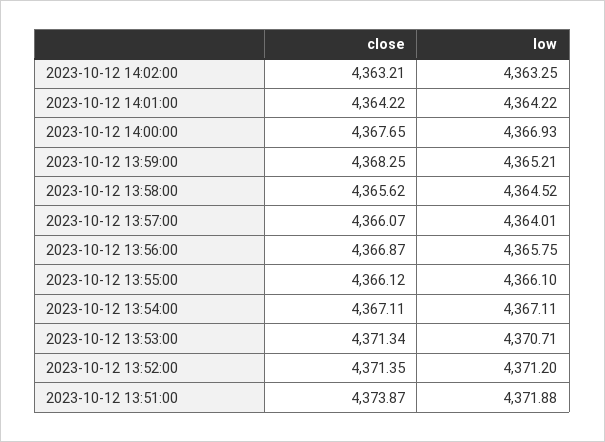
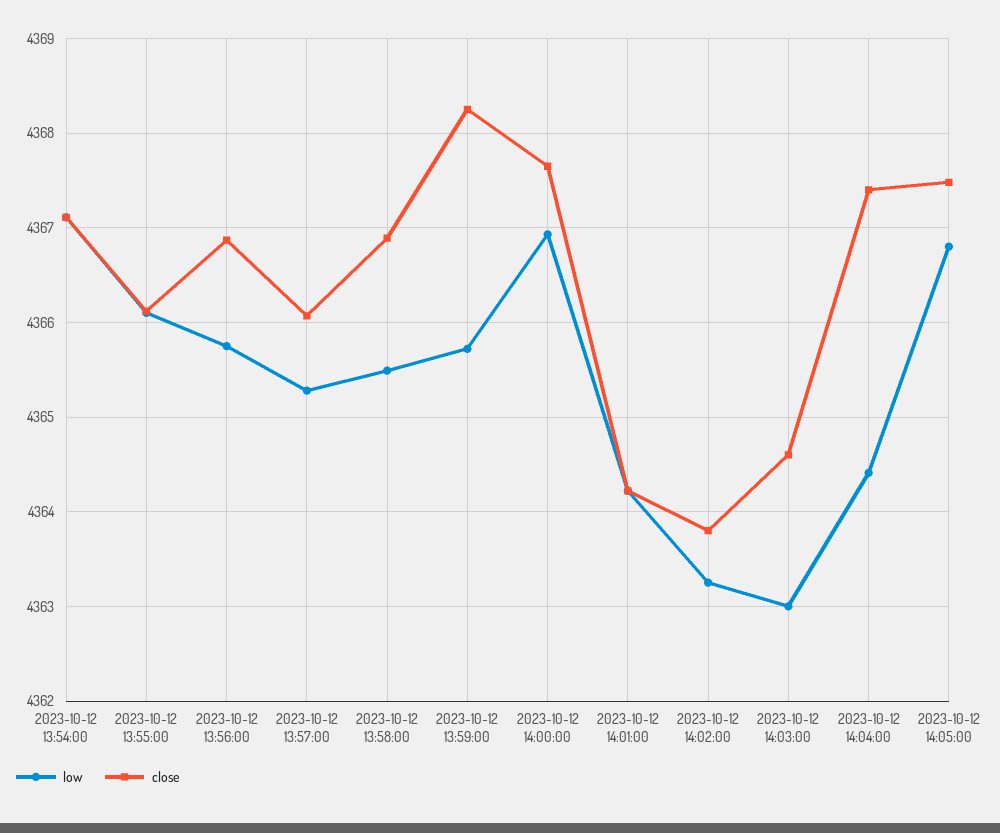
close, 2023-10-12 14:02:00: 4363.21 -> 4363.8
low, 2023-10-12 13:59:00: 4365.21 -> 4365.7
close, 2023-10-12 13:58:00: 4365.62 -> 4366.9
low, 2023-10-12 13:58:00: 4364.52 -> 4365.5
low, 2023-10-12 13:57:00: 4364.01 -> 4365.3
close, 2023-10-12 13:53:00: 4371.34 -> none
low, 2023-10-12 13:53:00: 4370.71 -> none
close, 2023-10-12 13:52:00: 4371.35 -> none
low, 2023-10-12 13:52:00: 4371.2 -> none
close, 2023-10-12 13:51:00: 4373.87 -> none
low, 2023-10-12 13:51:00: 4371.88 -> none
low, 2023-10-12 14:03:00: none -> 4363
close, 2023-10-12 14:03:00: none -> 4364.6
low, 2023-10-12 14:04:00: none -> 4364.4
close, 2023-10-12 14:04:00: none -> 4367.4
low, 2023-10-12 14:05:00: none -> 4366.8
close, 2023-10-12 14:05:00: none -> 4367.5

